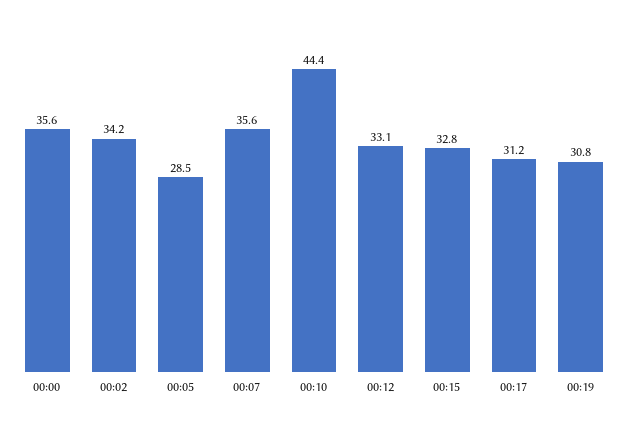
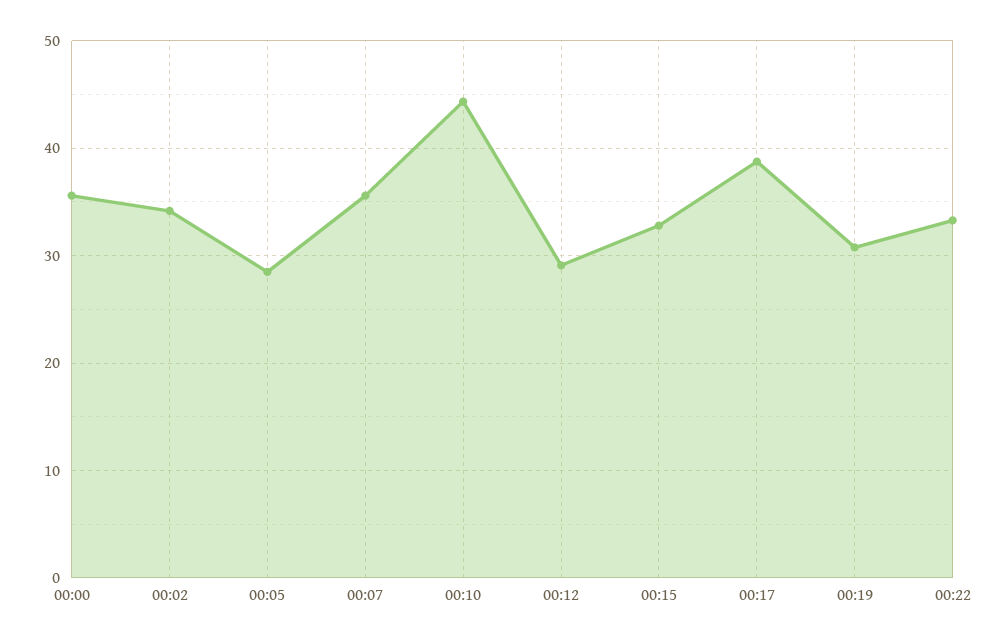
00:12: 33.1 -> 29
00:17: 31.2 -> 39
00:22: none -> 33

